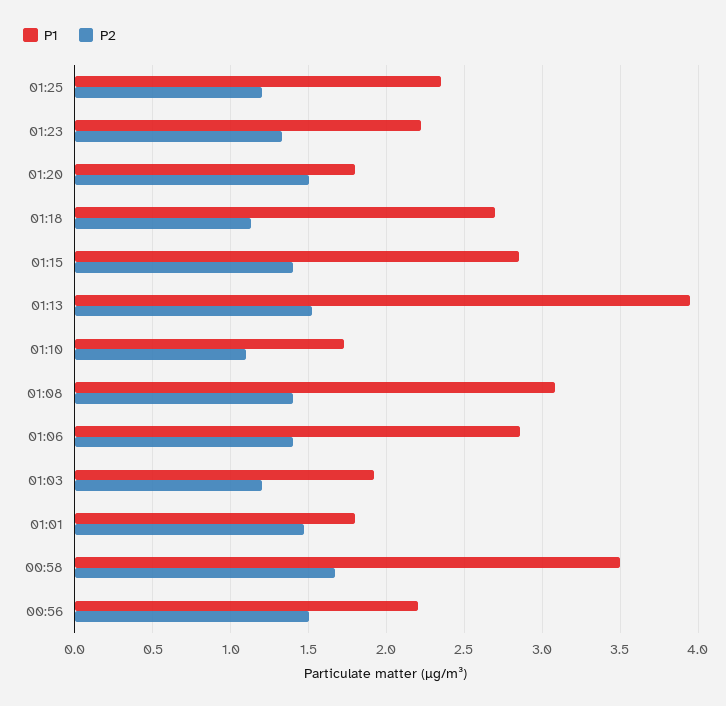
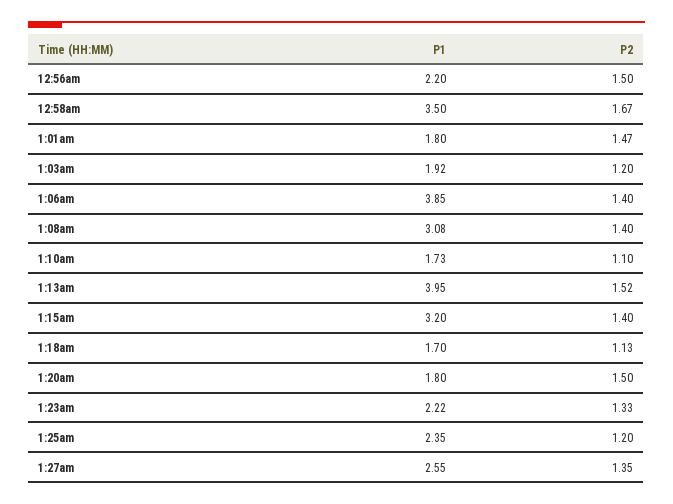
P1, 01:18: 2.7 -> 1.7
P1, 01:15: 2.85 -> 3.2
P1, 01:06: 2.85 -> 3.85
P1, 1:27am: none -> 2.55
P2, 1:27am: none -> 1.35

